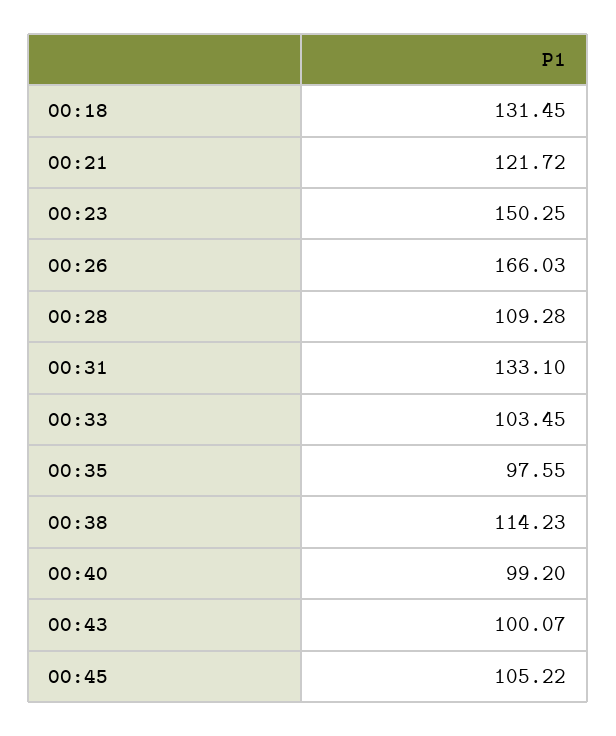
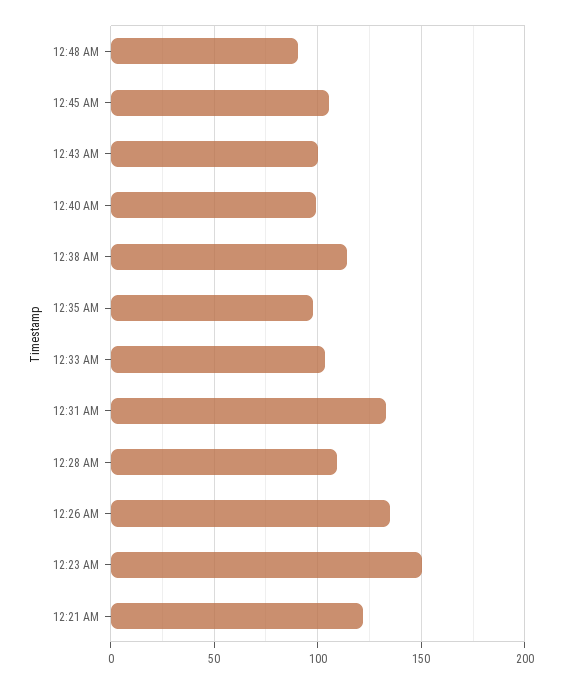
00:18: 131.45 -> none
00:26: 166.03 -> 135
12:48 AM: none -> 90

